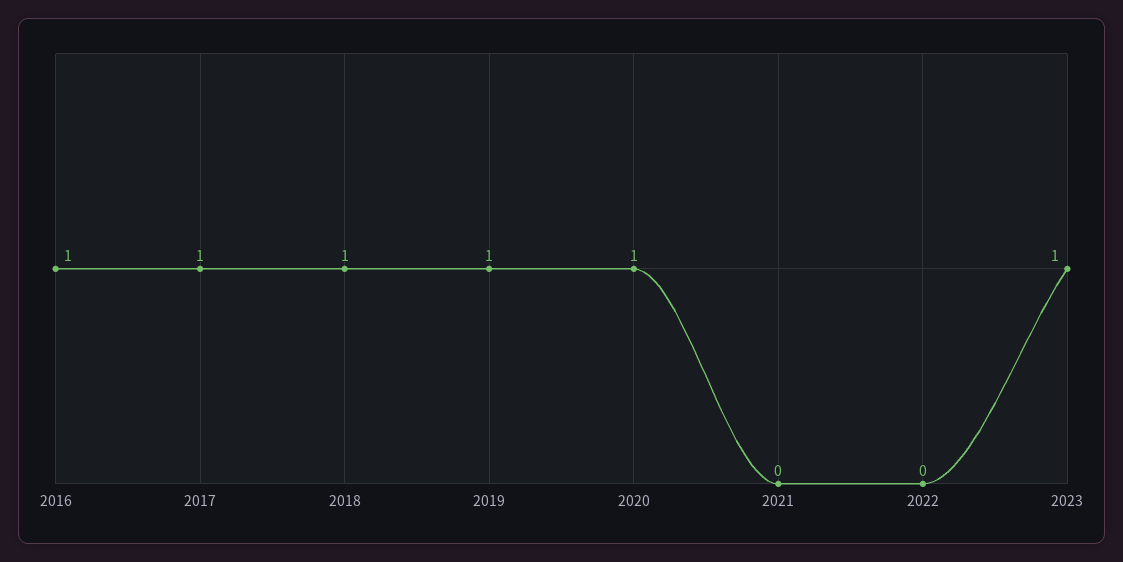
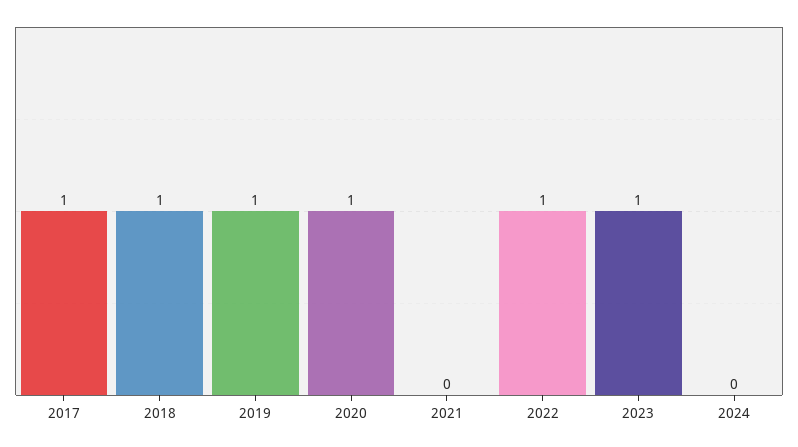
2016: 1 -> none
2022: 0 -> 1
2024: none -> 0

